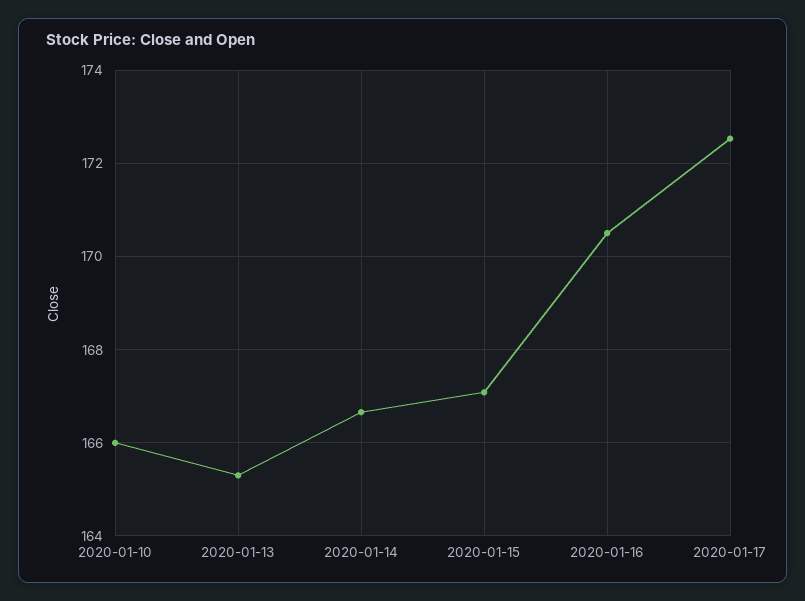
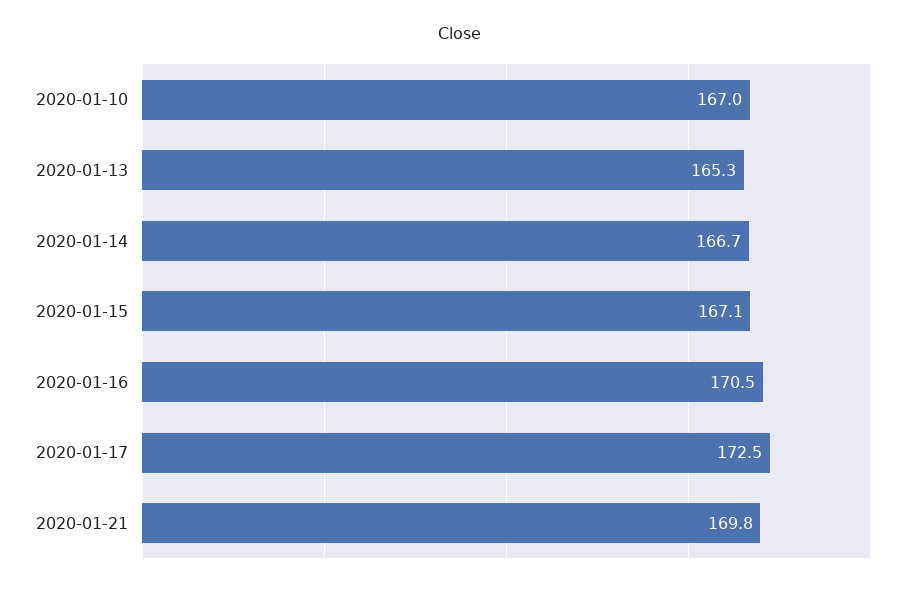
2020-01-10: 166 -> 167
2020-01-21: none -> 169.8

